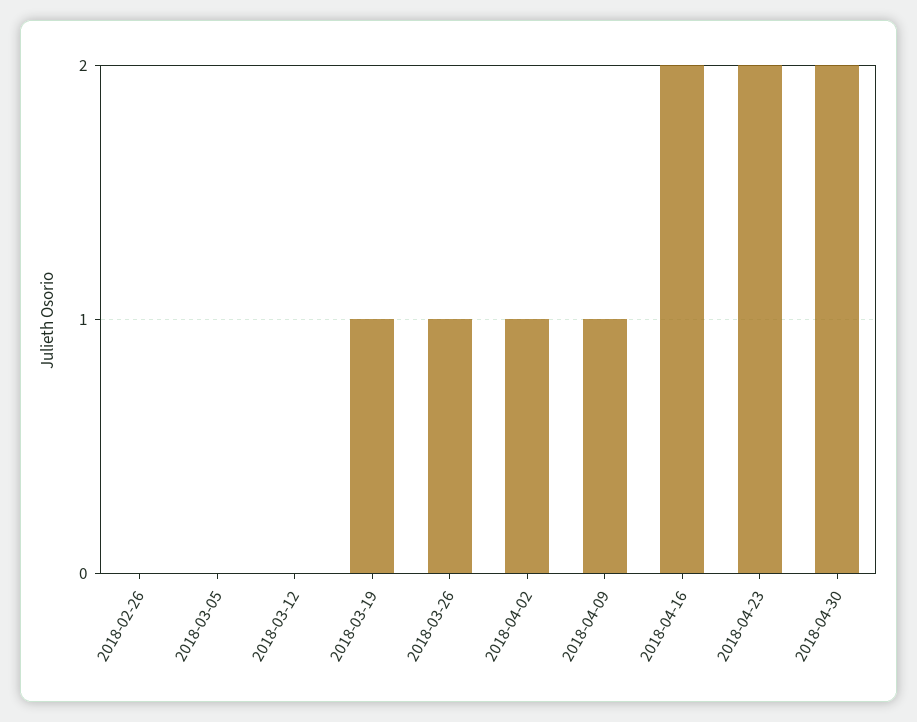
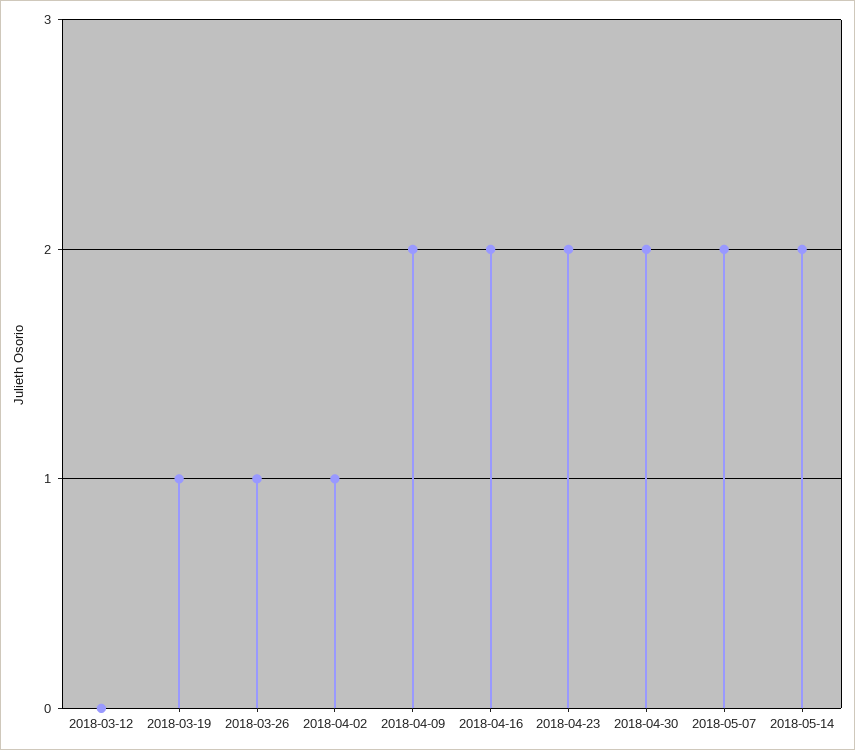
2018-02-26: 0 -> none
2018-03-05: 0 -> none
2018-04-09: 1 -> 2
2018-05-07: none -> 2
2018-05-14: none -> 2

